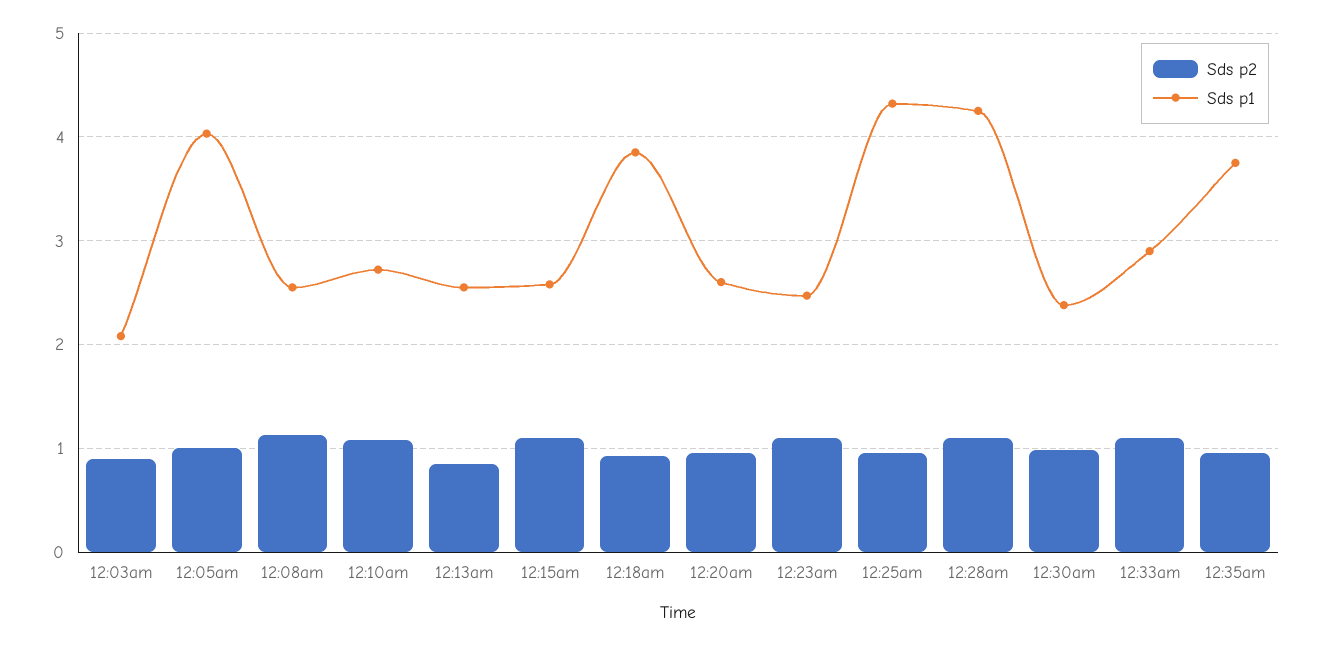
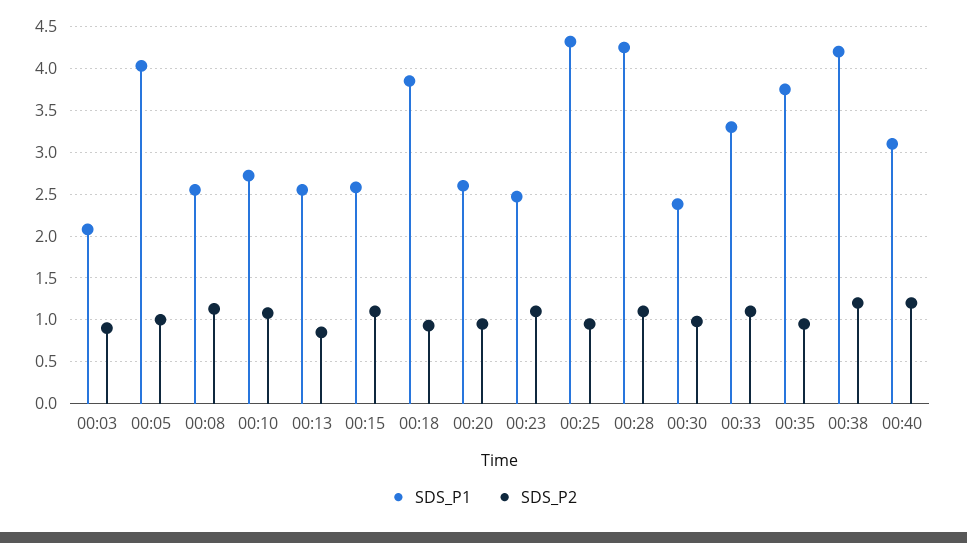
Sds p1, 12:33am: 2.9 -> 3.3
Sds p1, 00:38: none -> 4.2
Sds p2, 00:38: none -> 1.2
Sds p1, 00:40: none -> 3.1
Sds p2, 00:40: none -> 1.2

